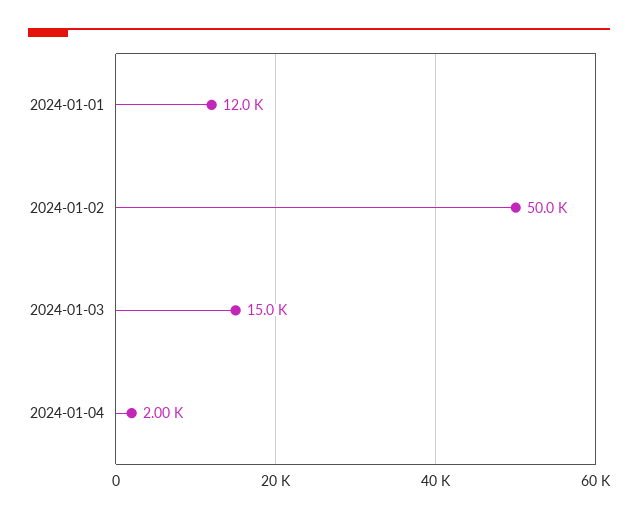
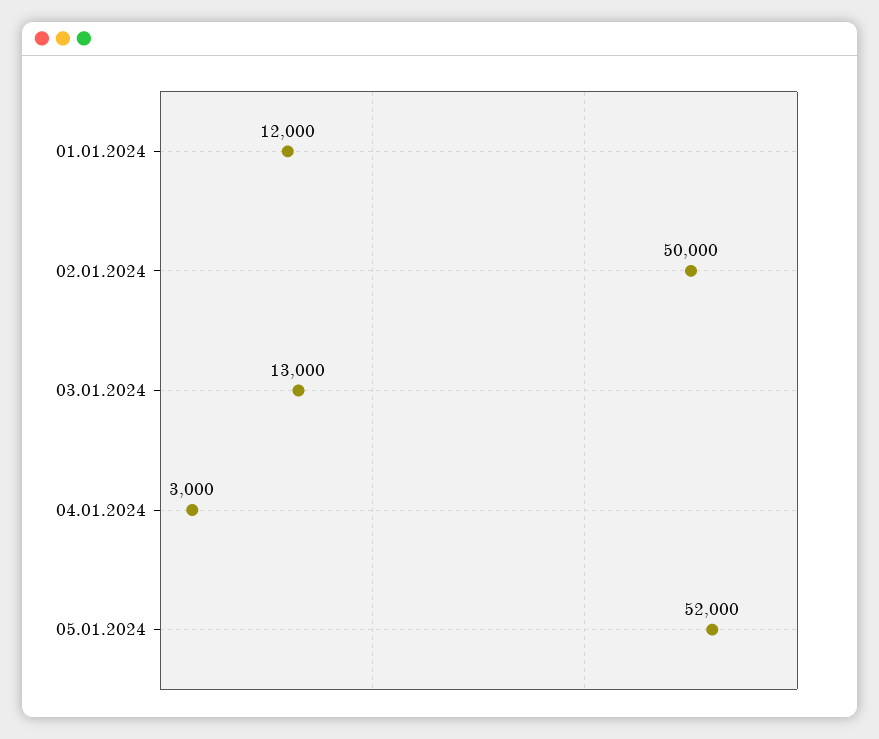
2024-01-03: 15000 -> 13000
2024-01-04: 2000 -> 3000
05.01.2024: none -> 52000

